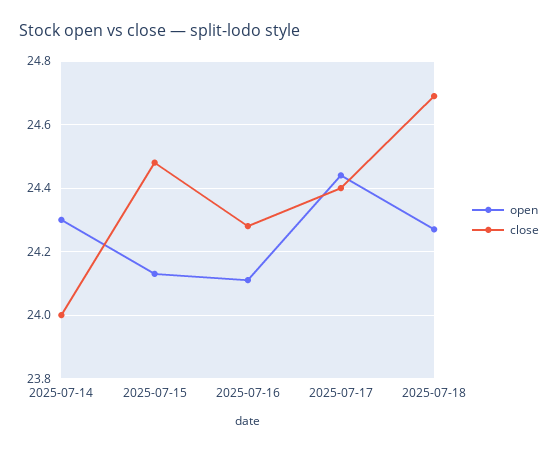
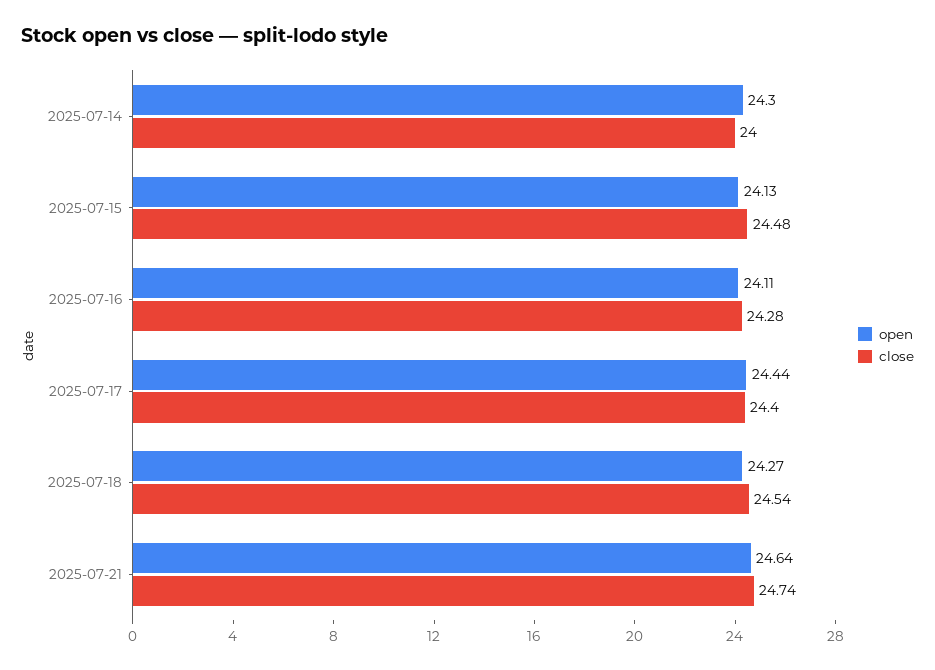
close, 2025-07-18: 24.7 -> 24.54
open, 2025-07-21: none -> 24.64
close, 2025-07-21: none -> 24.74

